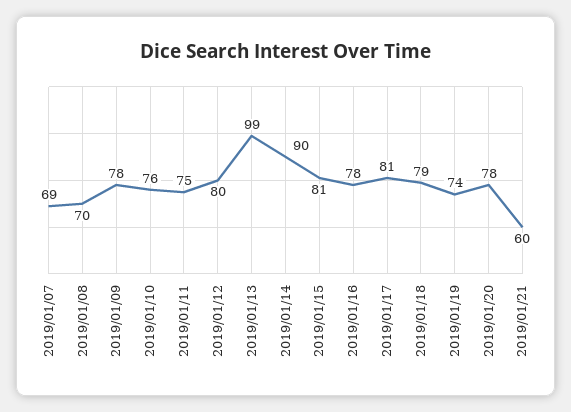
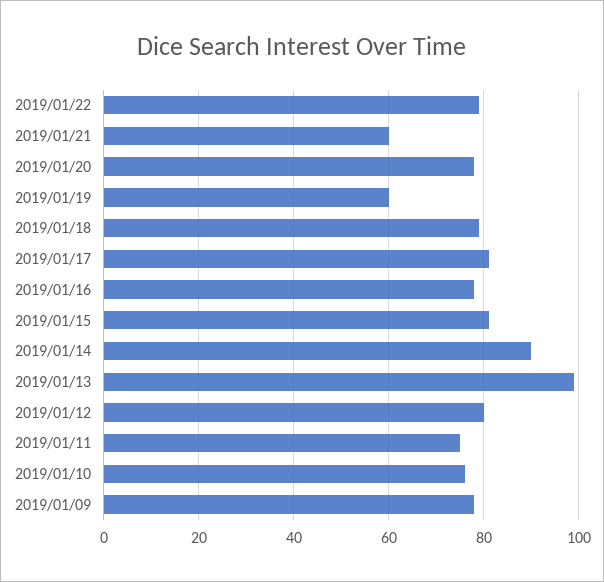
2019/01/07: 69 -> none
2019/01/08: 70 -> none
2019/01/19: 74 -> 60
2019/01/22: none -> 80

